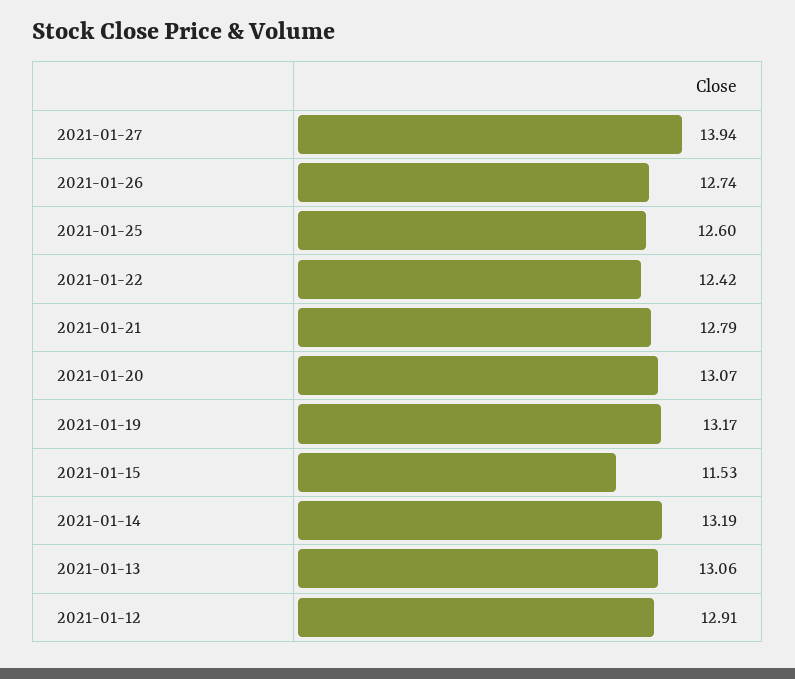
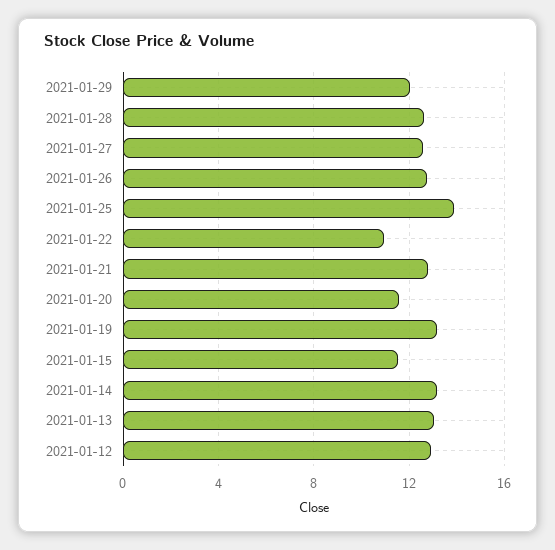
2021-01-27: 13.94 -> 12.5
2021-01-25: 12.6 -> 14
2021-01-22: 12.42 -> 11
2021-01-20: 13.07 -> 11.5
2021-01-29: none -> 12
2021-01-28: none -> 12.5

